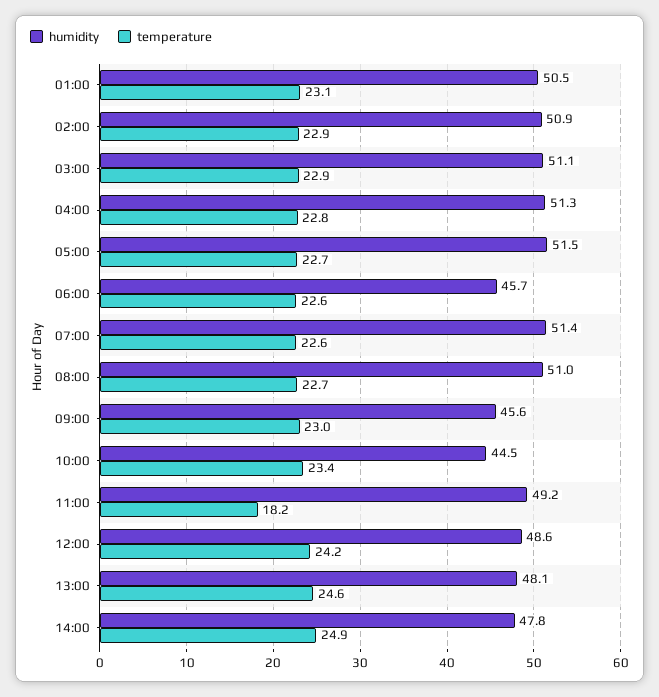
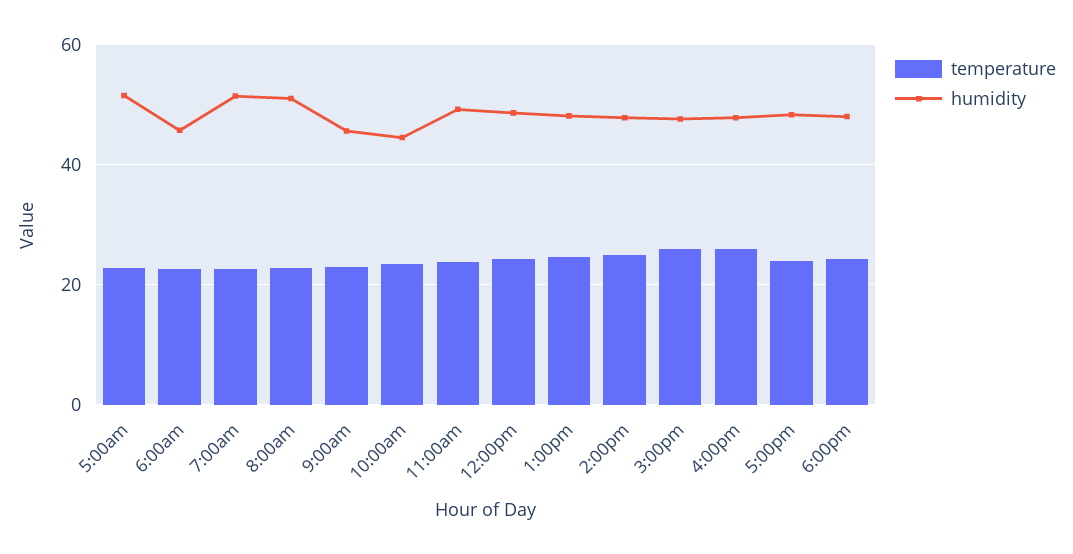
humidity, 01:00: 50.5 -> none
temperature, 01:00: 23.1 -> none
humidity, 02:00: 50.9 -> none
temperature, 02:00: 22.9 -> none
humidity, 03:00: 51.1 -> none
temperature, 03:00: 22.9 -> none
humidity, 04:00: 51.3 -> none
temperature, 04:00: 22.8 -> none
temperature, 11:00: 18.2 -> 24
temperature, 3:00pm: none -> 26
humidity, 3:00pm: none -> 48
temperature, 4:00pm: none -> 26
humidity, 4:00pm: none -> 48
temperature, 5:00pm: none -> 24
humidity, 5:00pm: none -> 48
temperature, 6:00pm: none -> 24
humidity, 6:00pm: none -> 48

